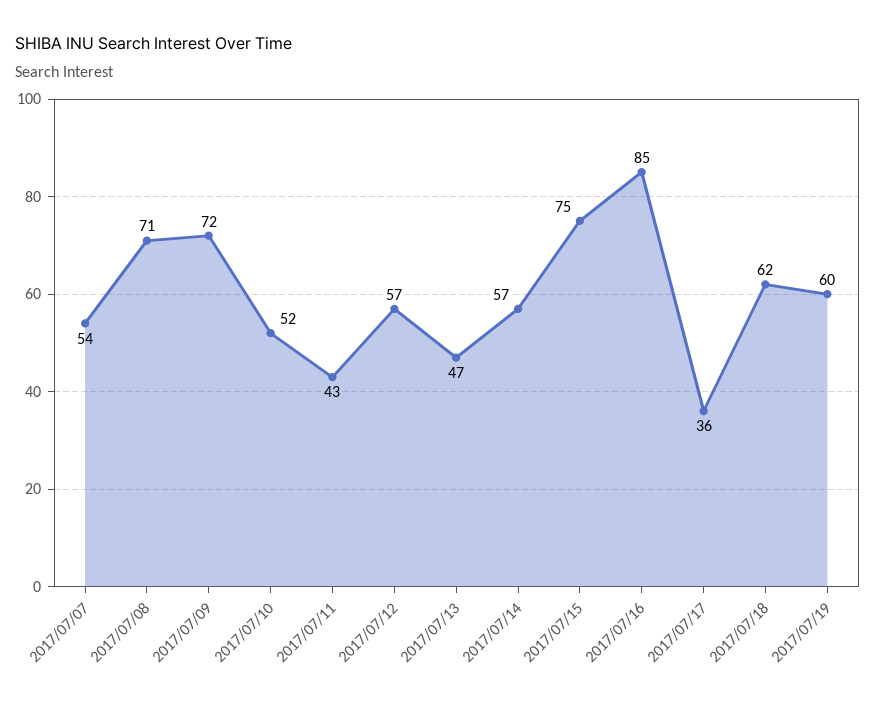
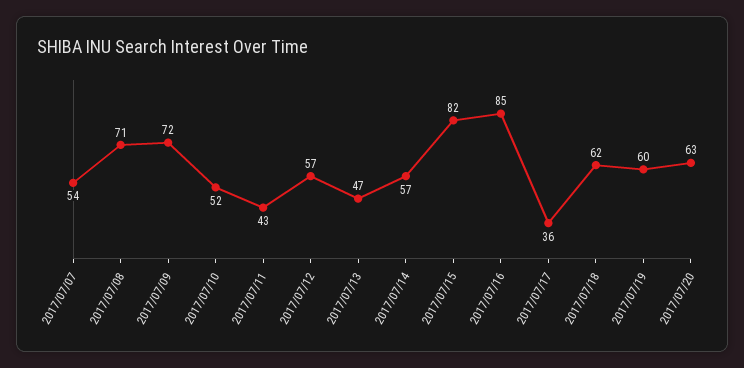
2017/07/15: 75 -> 82
2017/07/20: none -> 63

